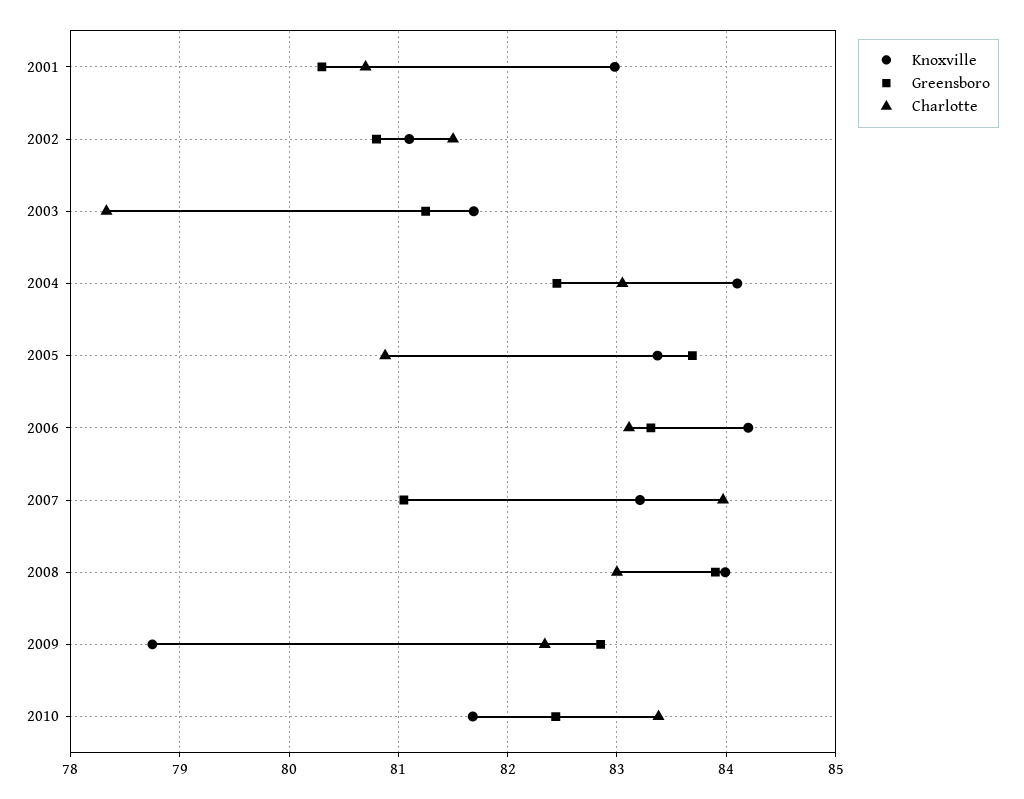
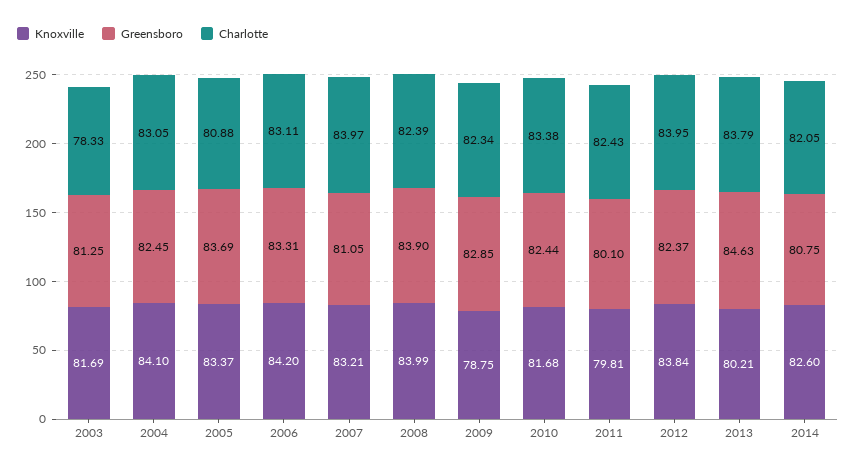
Knoxville, 2001: 83 -> none
Greensboro, 2001: 80.3 -> none
Charlotte, 2001: 80.7 -> none
Knoxville, 2002: 81.1 -> none
Greensboro, 2002: 80.8 -> none
Charlotte, 2002: 81.5 -> none
Charlotte, 2008: 83 -> 82.39
Knoxville, 2011: none -> 79.81
Greensboro, 2011: none -> 80.1
Charlotte, 2011: none -> 82.43
Knoxville, 2012: none -> 83.84
Greensboro, 2012: none -> 82.37
Charlotte, 2012: none -> 83.95
Knoxville, 2013: none -> 80.21
Greensboro, 2013: none -> 84.63
Charlotte, 2013: none -> 83.79
Knoxville, 2014: none -> 82.6
Greensboro, 2014: none -> 80.75
Charlotte, 2014: none -> 82.05

